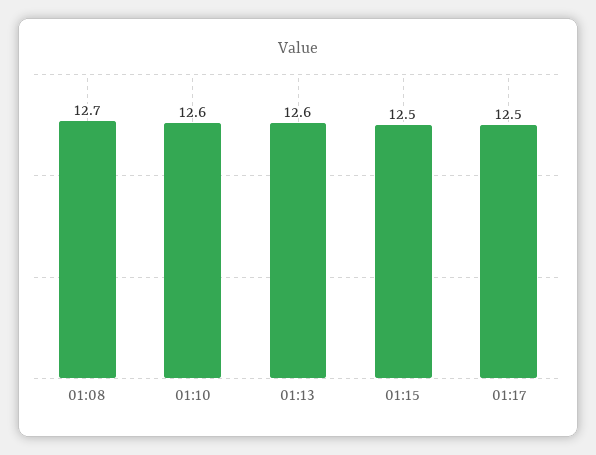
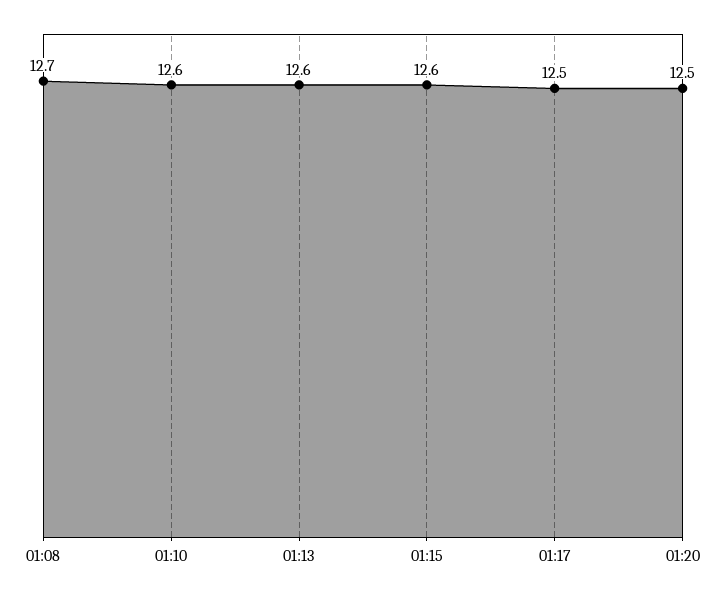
01:15: 12.5 -> 12.6
01:20: none -> 12.5

